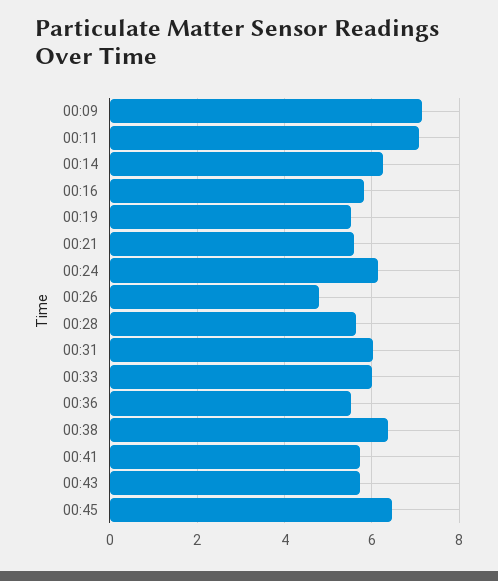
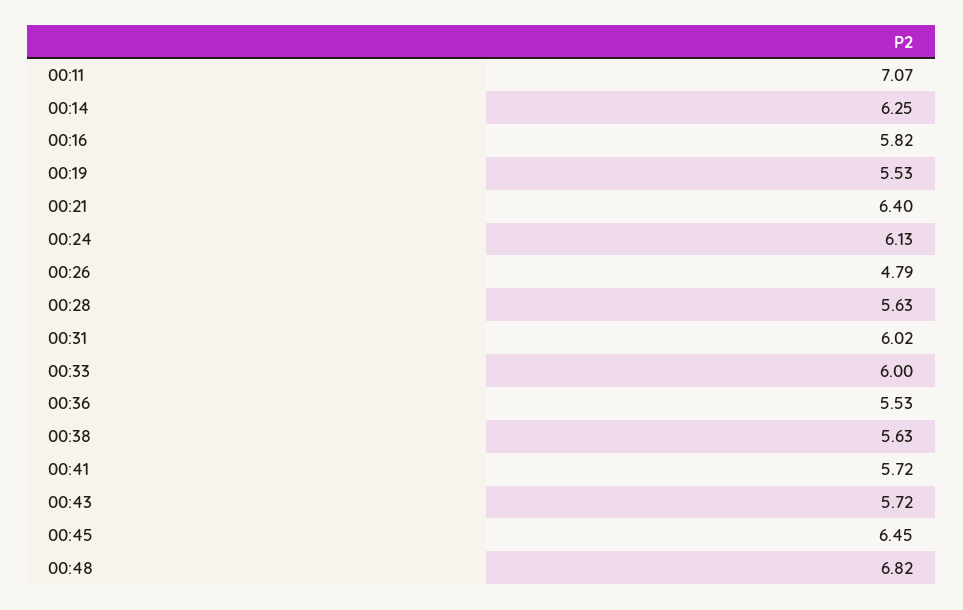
00:09: 7.2 -> none
00:21: 5.6 -> 6.4
00:38: 6.4 -> 5.63
00:48: none -> 6.82

